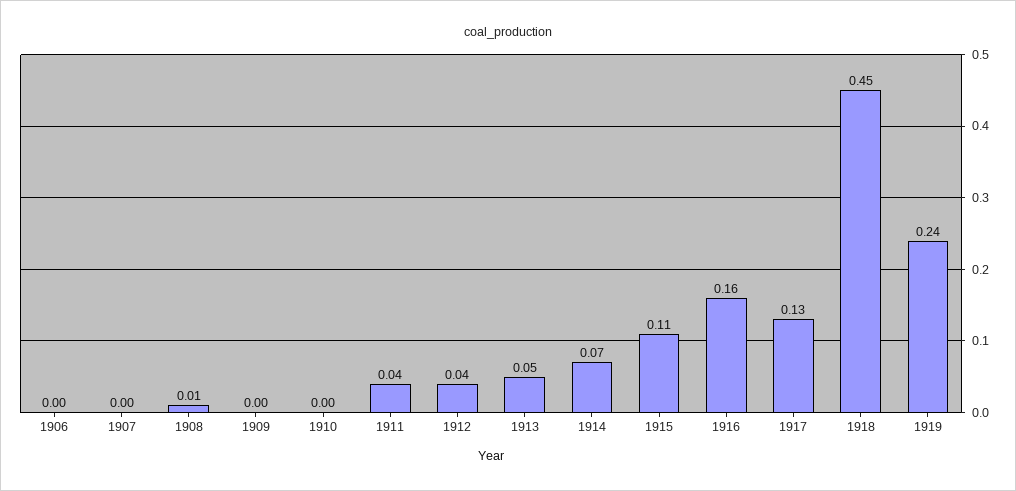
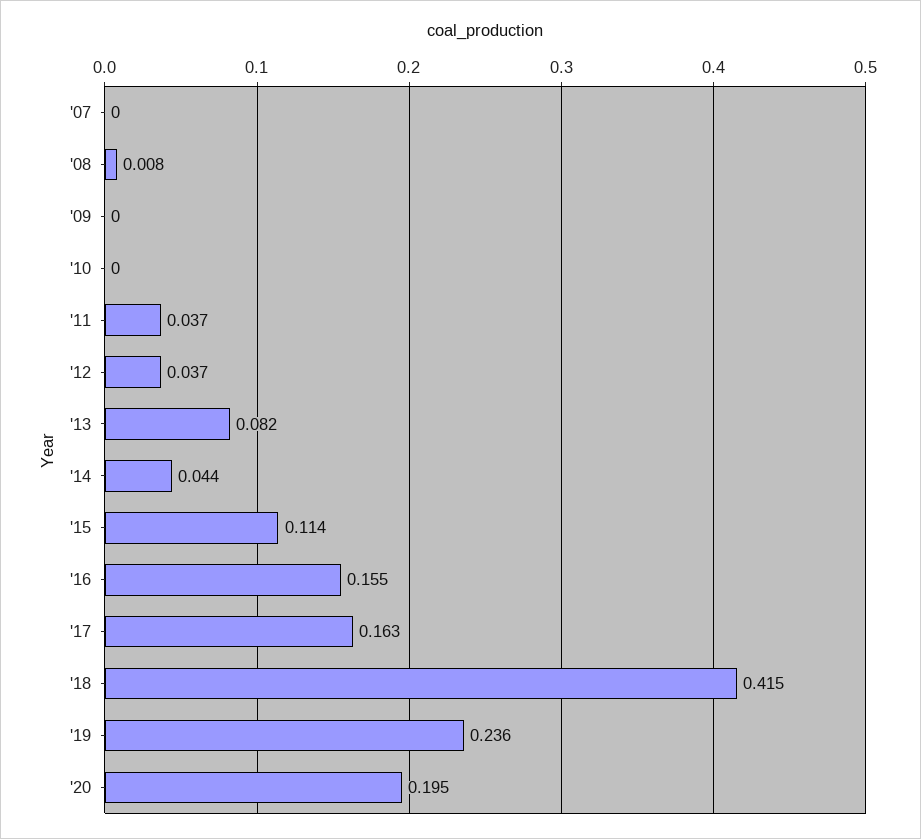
1906: 0 -> none
1913: 0.05 -> 0.082
1914: 0.07 -> 0.044
1917: 0.13 -> 0.163
1918: 0.45 -> 0.415
'20: none -> 0.195

